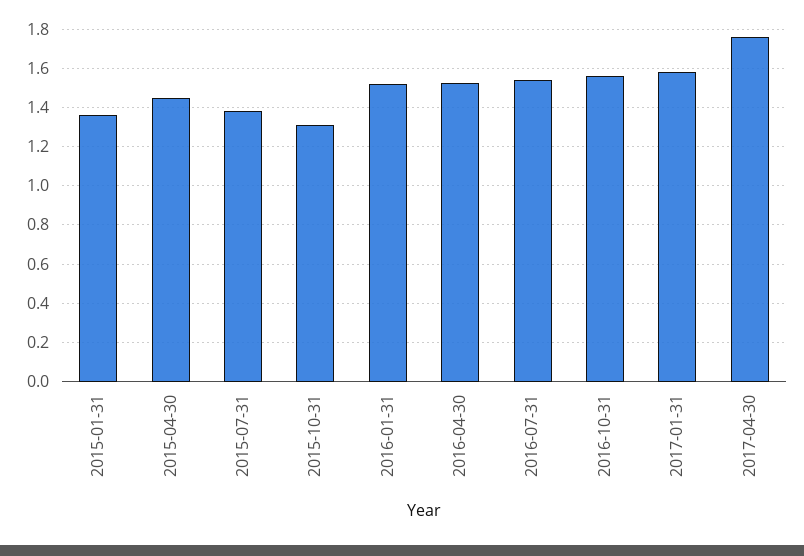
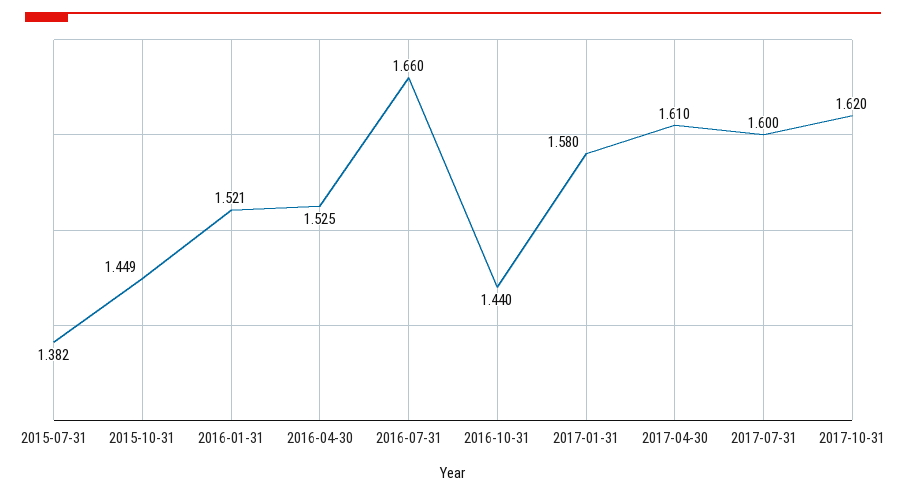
2015-01-31: 1.35 -> none
2015-04-30: 1.45 -> none
2015-10-31: 1.3 -> 1.449
2016-07-31: 1.55 -> 1.66
2016-10-31: 1.55 -> 1.44
2017-04-30: 1.75 -> 1.61
2017-07-31: none -> 1.6
2017-10-31: none -> 1.62

